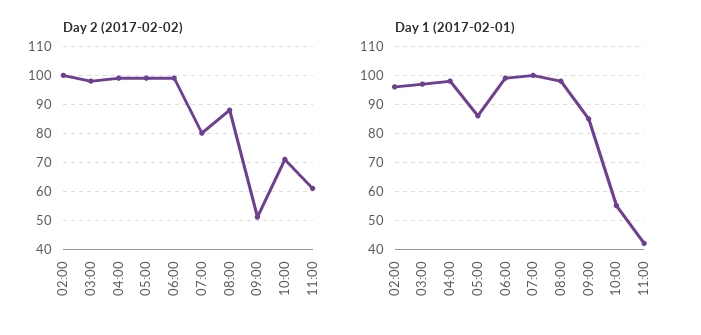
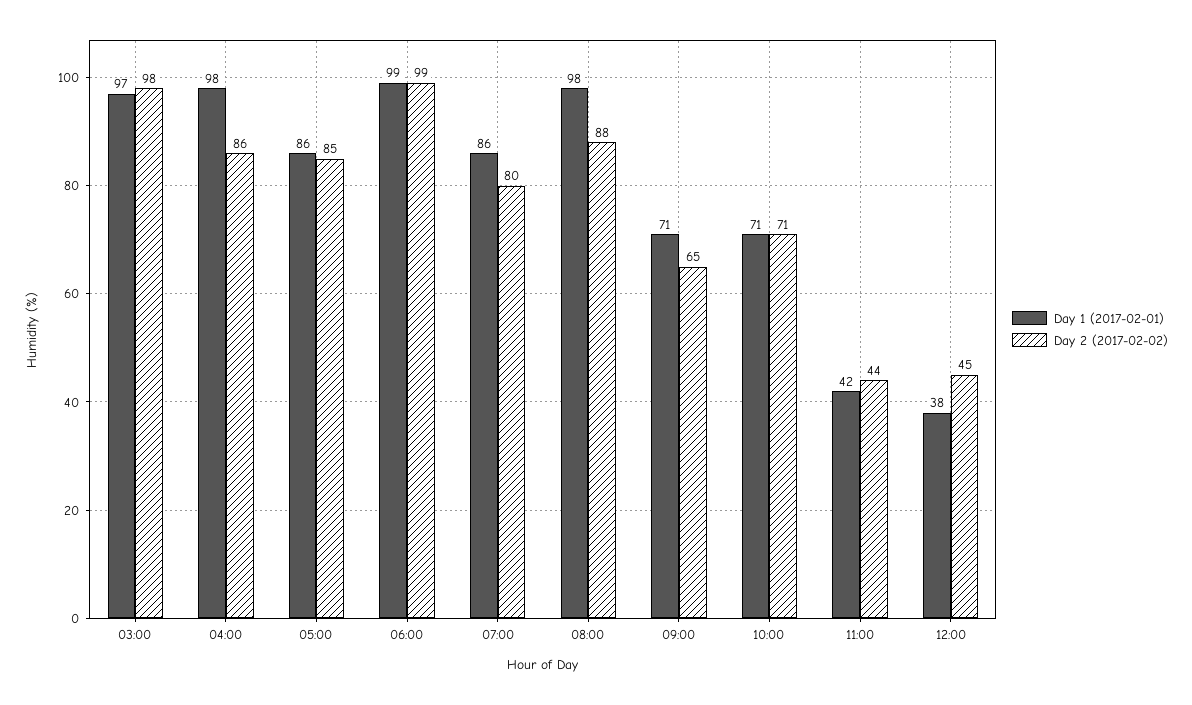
Day 2 (2017-02-02), 02:00: 100 -> none
Day 2 (2017-02-02), 04:00: 100 -> 86
Day 2 (2017-02-02), 05:00: 100 -> 85
Day 2 (2017-02-02), 09:00: 50 -> 65
Day 2 (2017-02-02), 11:00: 60 -> 44
Day 1 (2017-02-01), 02:00: 95 -> none
Day 1 (2017-02-01), 07:00: 100 -> 86
Day 1 (2017-02-01), 09:00: 85 -> 71
Day 1 (2017-02-01), 10:00: 55 -> 71
Day 1 (2017-02-01), 12:00: none -> 38
Day 2 (2017-02-02), 12:00: none -> 45

